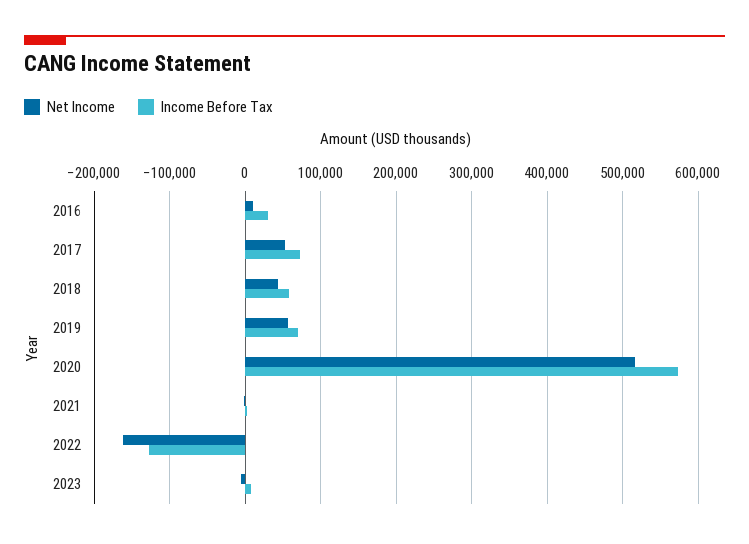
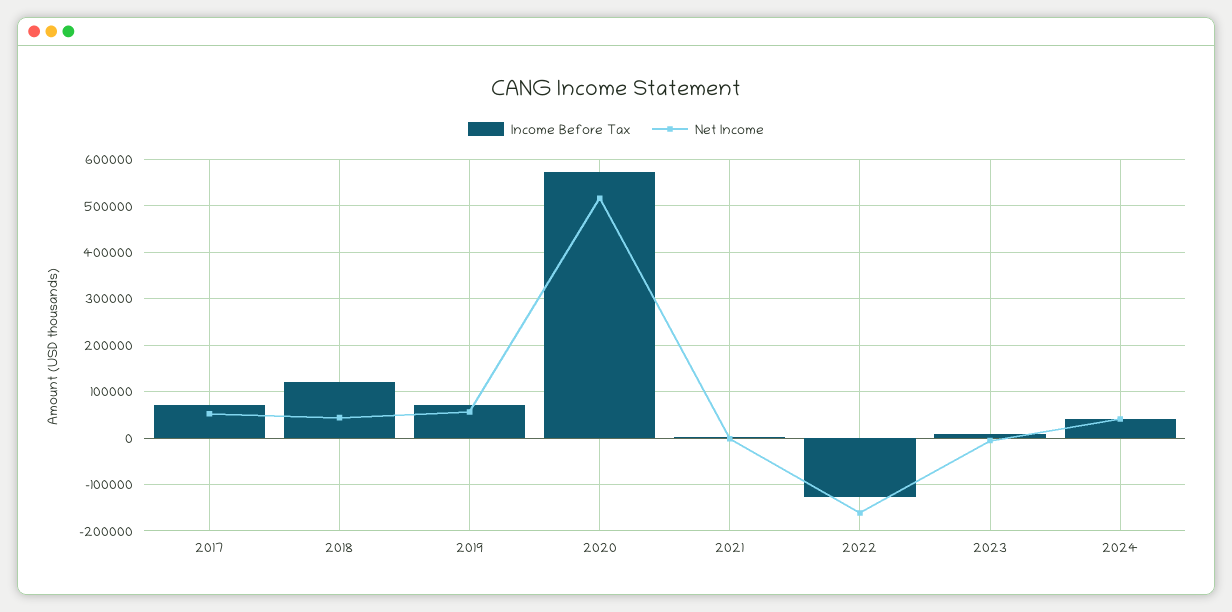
Net Income, 2016: 10000 -> none
Income Before Tax, 2016: 30000 -> none
Income Before Tax, 2018: 60000 -> 120000
Income Before Tax, 2024: none -> 40000
Net Income, 2024: none -> 40000

